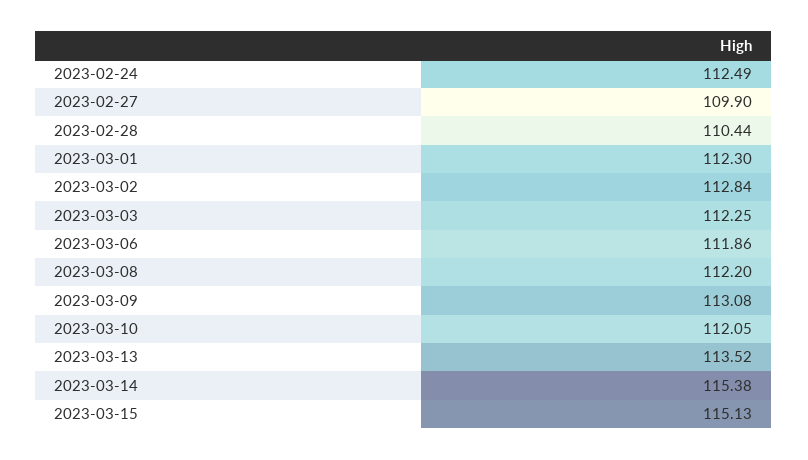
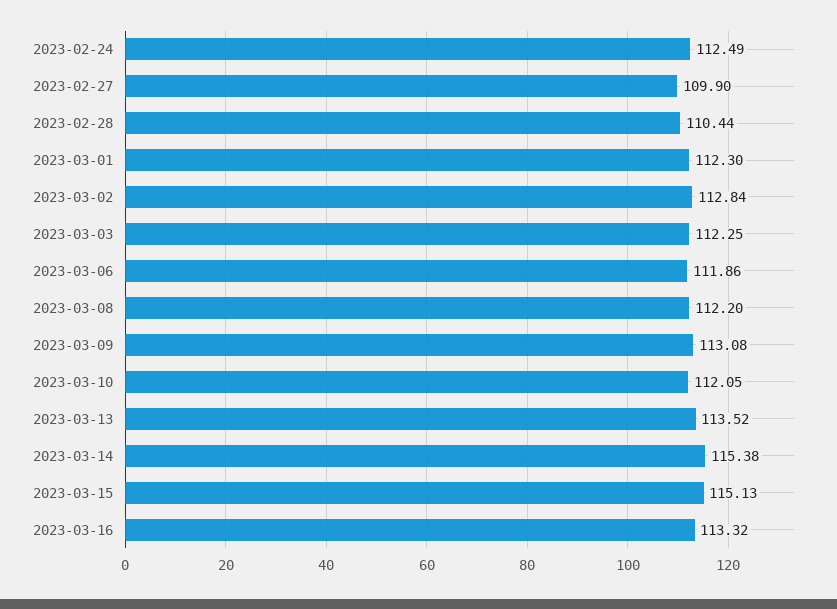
2023-03-16: none -> 113.32

